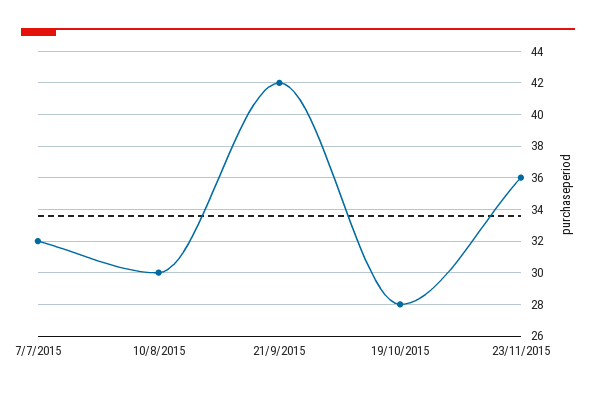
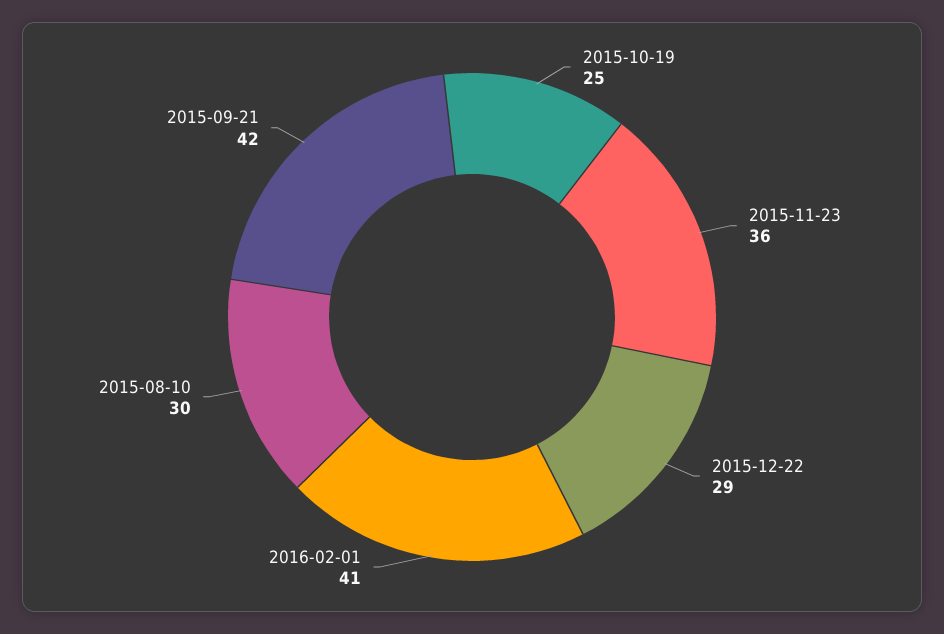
7/7/2015: 32 -> none
19/10/2015: 28 -> 25
2015-12-22: none -> 29
2016-02-01: none -> 41

